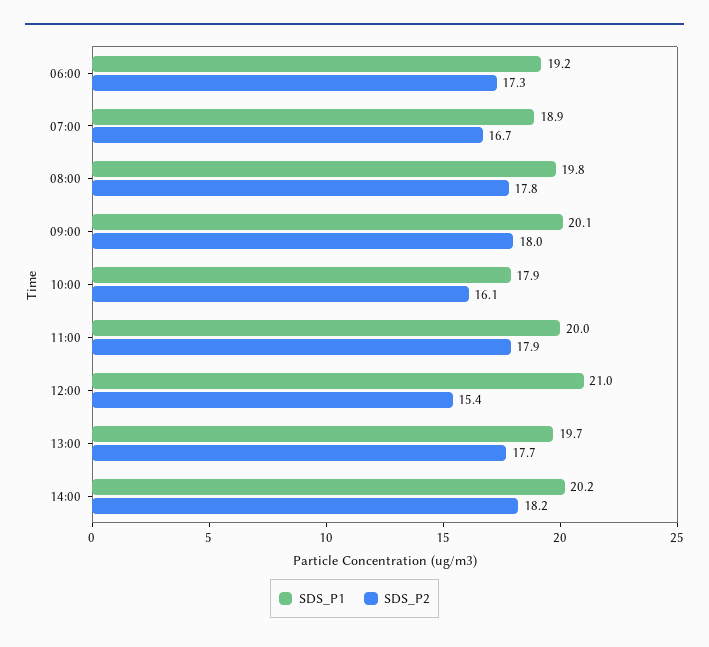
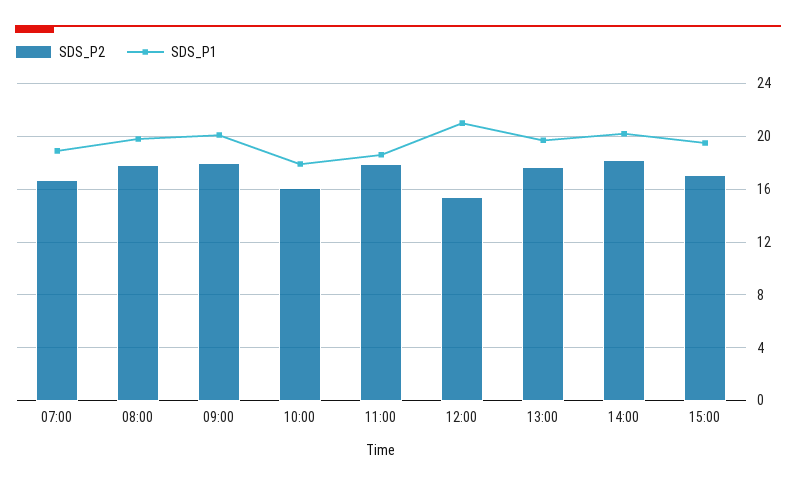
SDS_P1, 06:00: 19.2 -> none
SDS_P2, 06:00: 17.3 -> none
SDS_P1, 11:00: 20 -> 18.5
SDS_P2, 15:00: none -> 17
SDS_P1, 15:00: none -> 19.5

